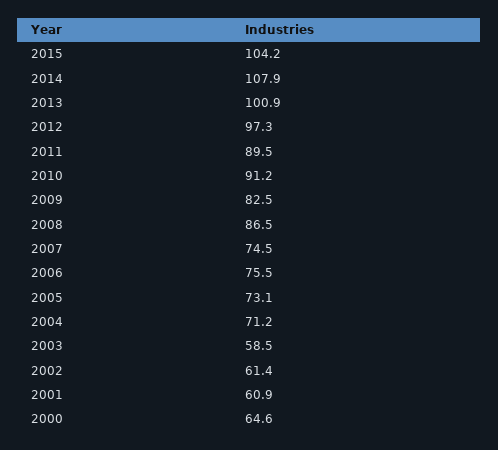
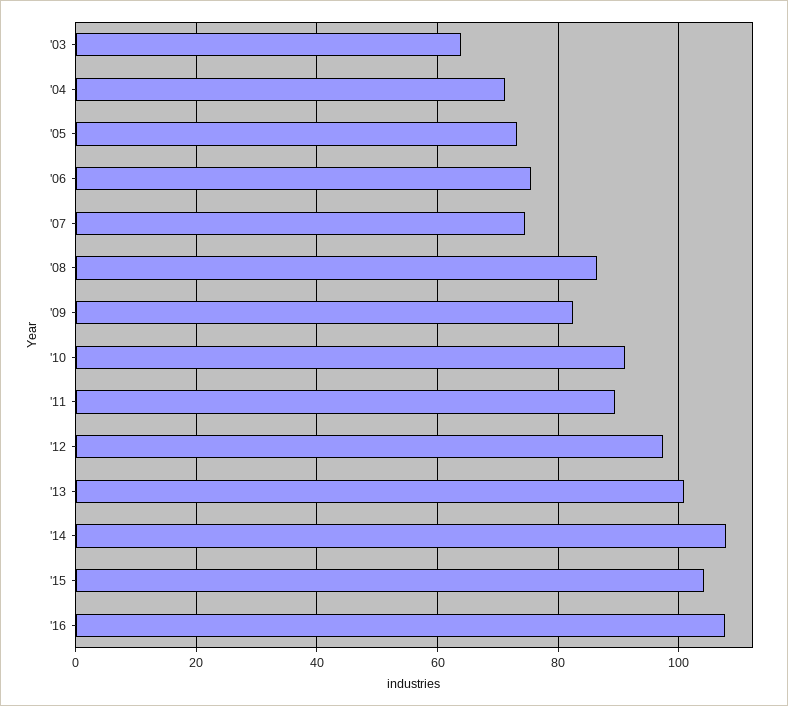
2003: 58.5 -> 64
2002: 61.4 -> none
2001: 60.9 -> none
2000: 64.6 -> none
'16: none -> 108

